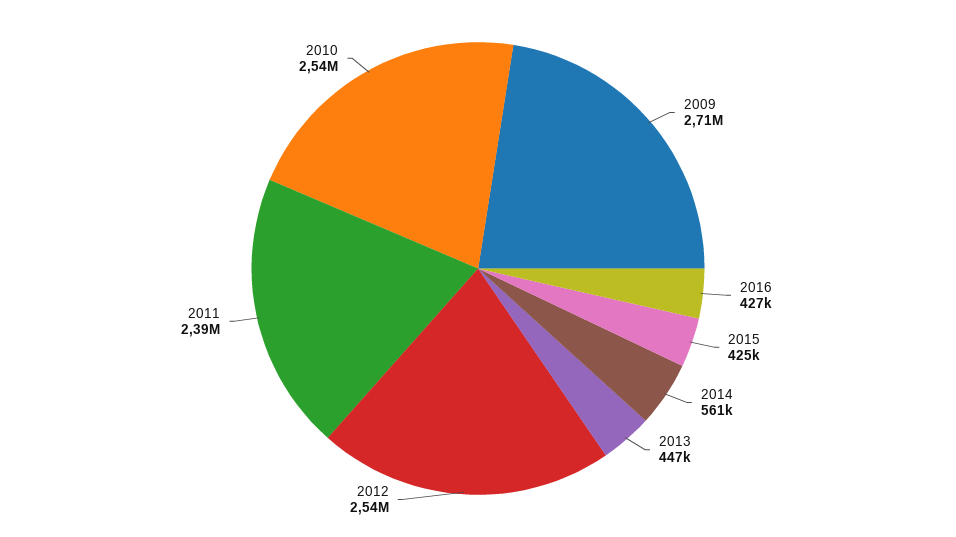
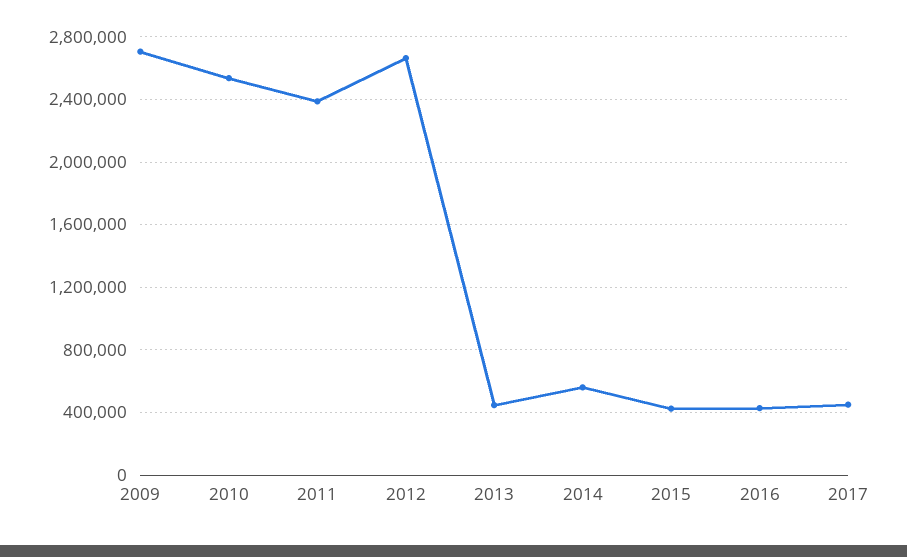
2012: 2540000 -> 2650000
2017: none -> 450000

